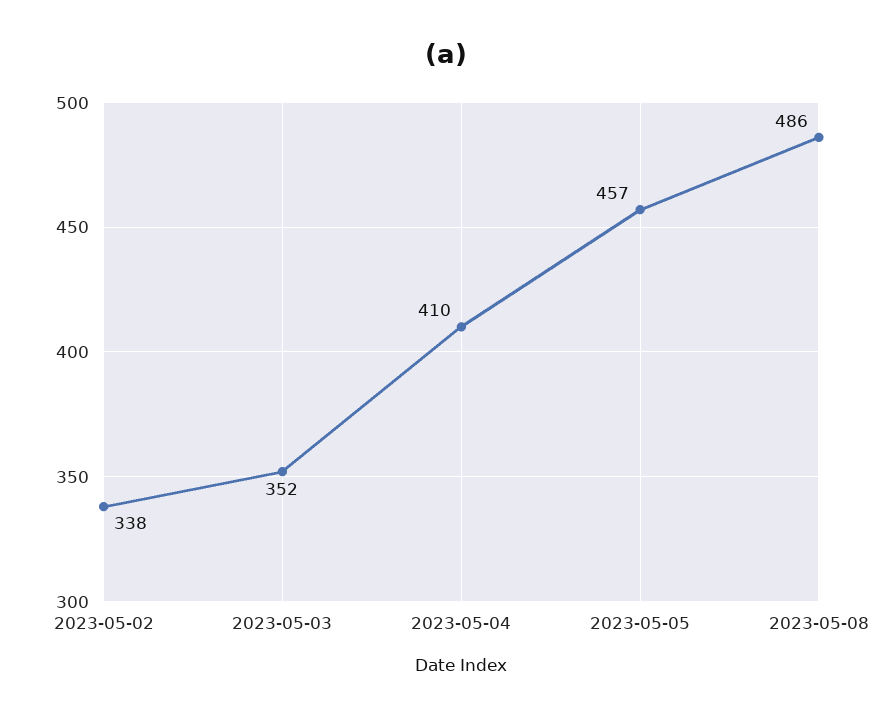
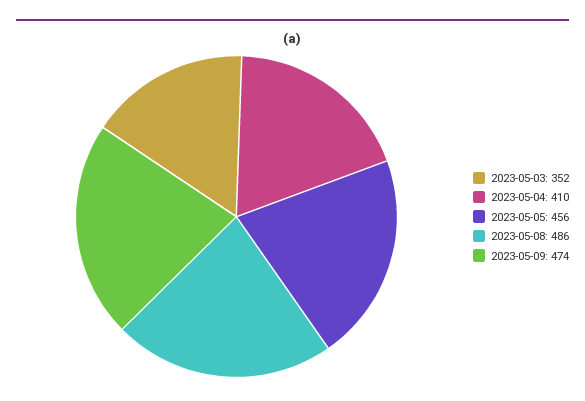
2023-05-02: 338 -> none
2023-05-05: 457 -> 456
2023-05-09: none -> 474

